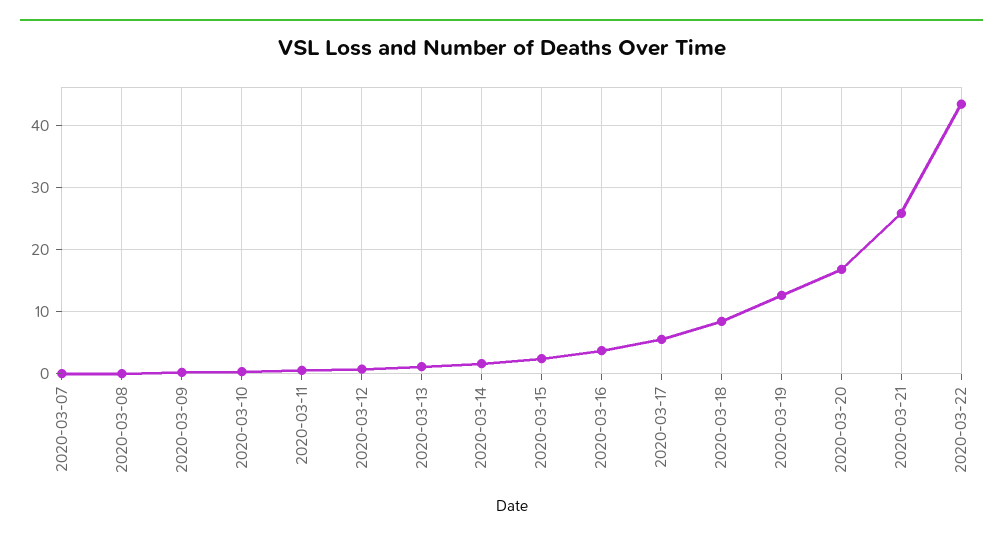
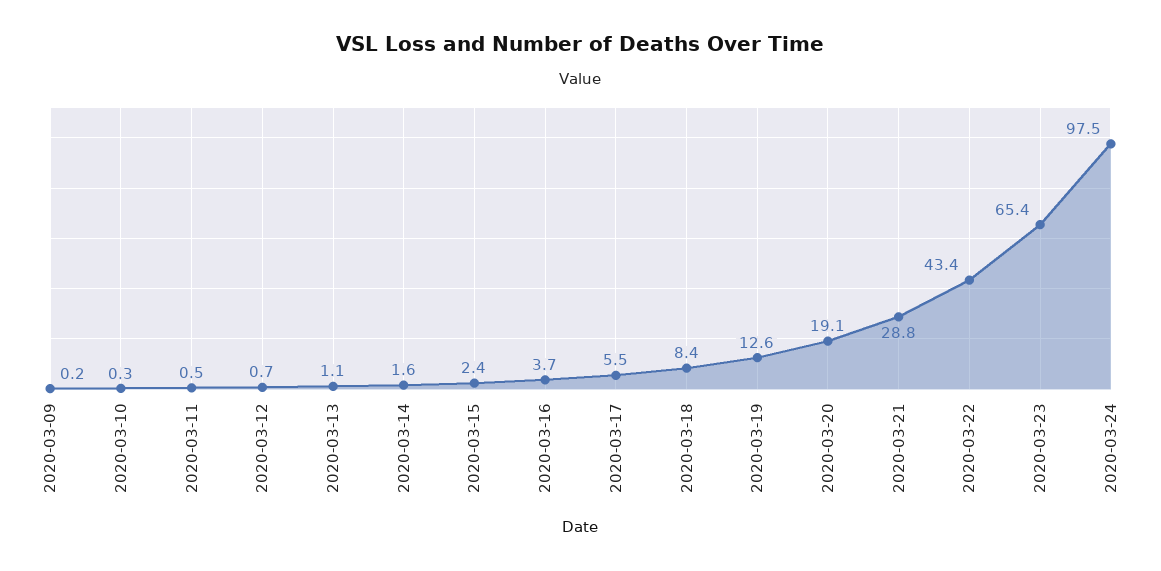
2020-03-07: 0 -> none
2020-03-08: 0 -> none
2020-03-20: 17 -> 19.1
2020-03-21: 26 -> 28.8
2020-03-23: none -> 65.4
2020-03-24: none -> 97.5

